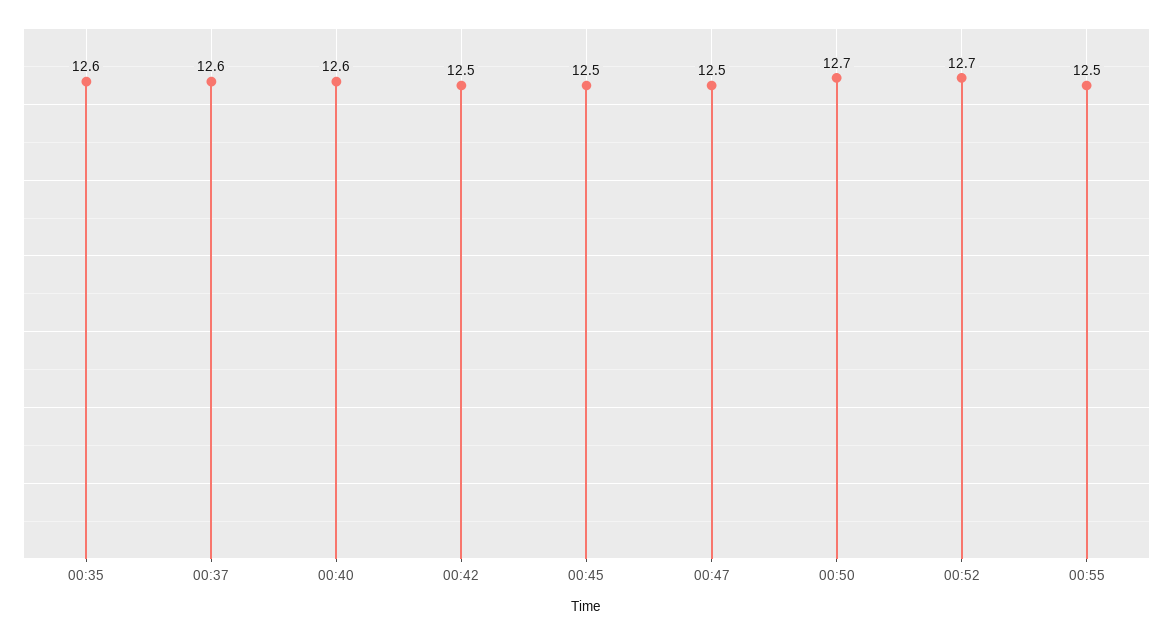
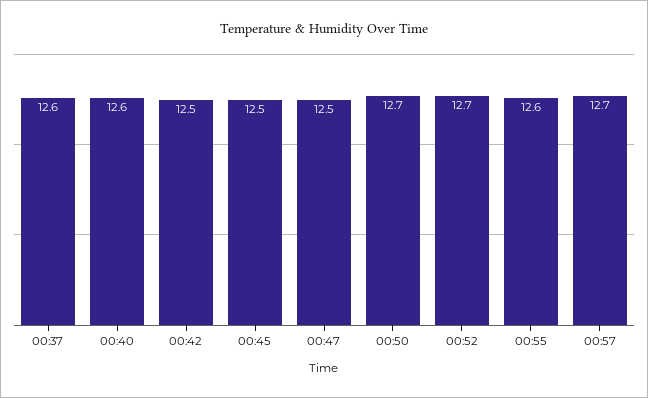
00:35: 12.6 -> none
00:55: 12.5 -> 12.6
00:57: none -> 12.7

